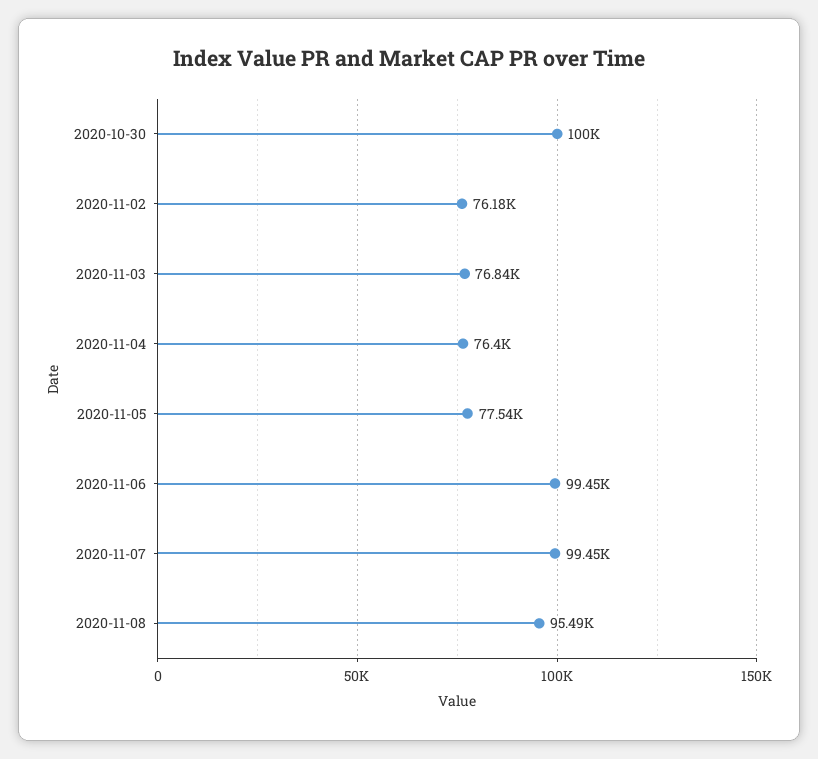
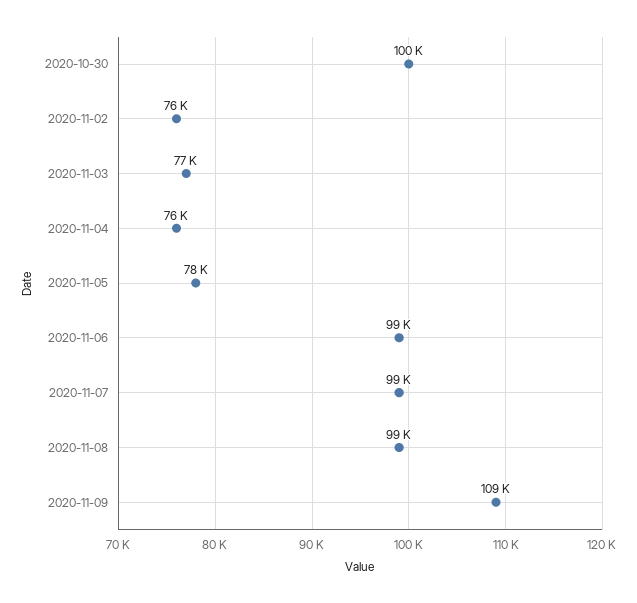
2020-11-08: 95490 -> 99000
2020-11-09: none -> 109000

